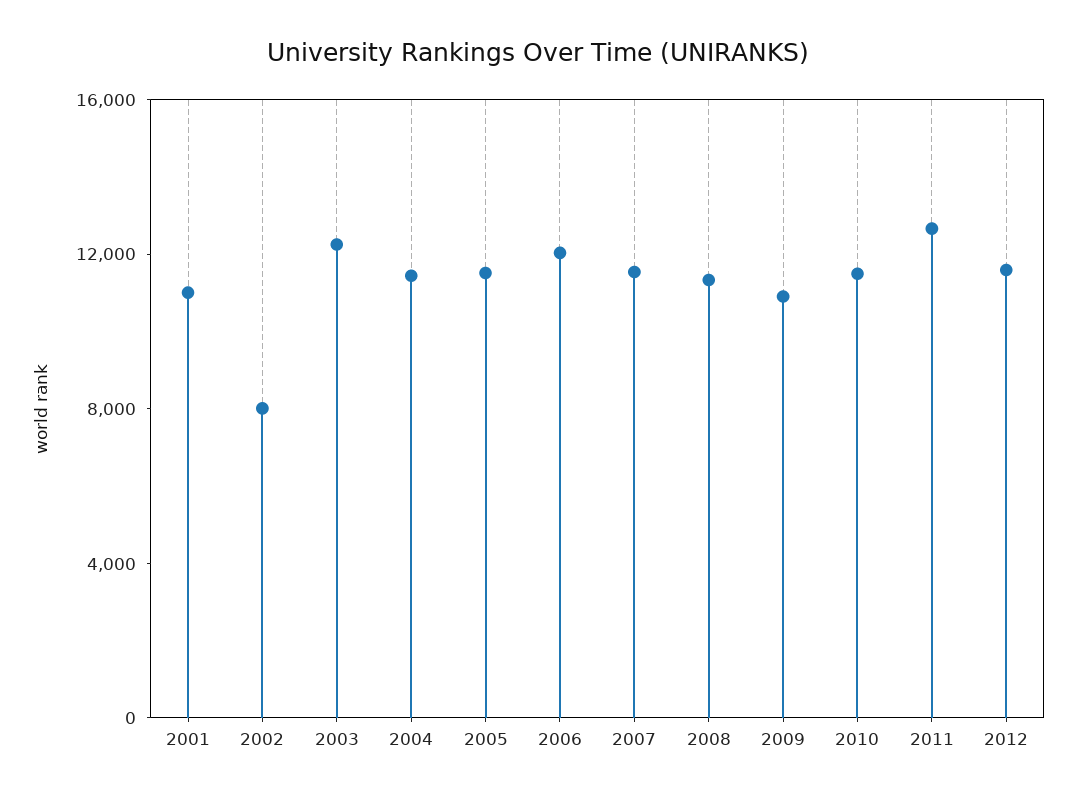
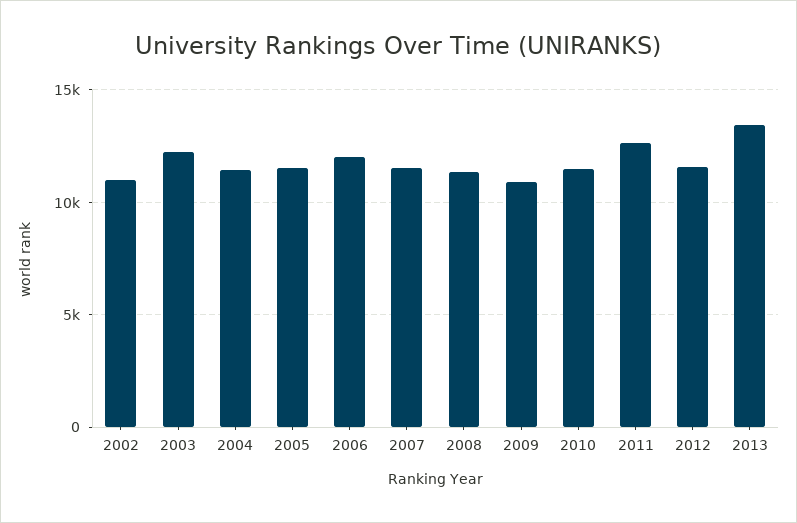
2001: 11000 -> none
2002: 8000 -> 11000
2013: none -> 13500

